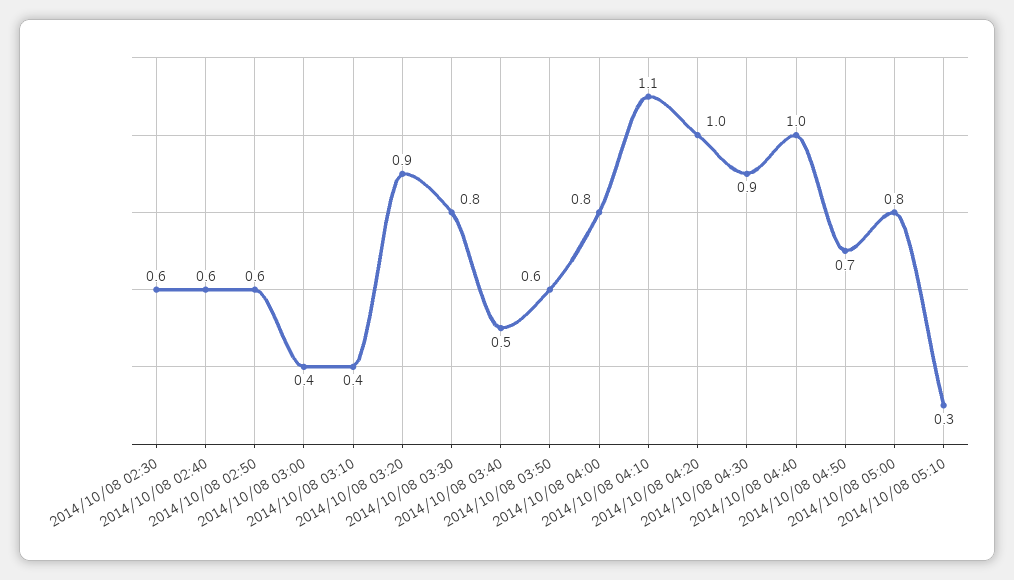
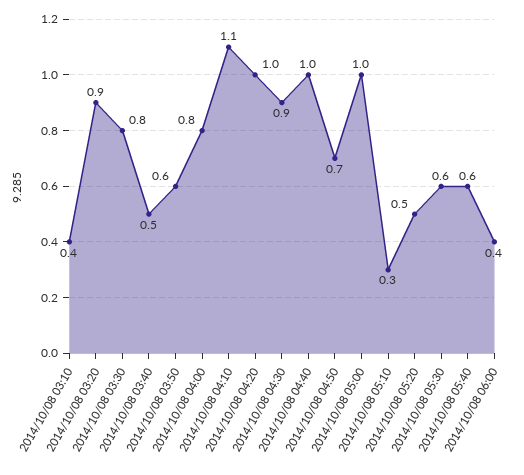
2014/10/08 02:30: 0.6 -> none
2014/10/08 02:40: 0.6 -> none
2014/10/08 02:50: 0.6 -> none
2014/10/08 03:00: 0.4 -> none
2014/10/08 05:00: 0.8 -> 1
2014/10/08 05:20: none -> 0.5
2014/10/08 05:30: none -> 0.6
2014/10/08 05:40: none -> 0.6
2014/10/08 06:00: none -> 0.4

